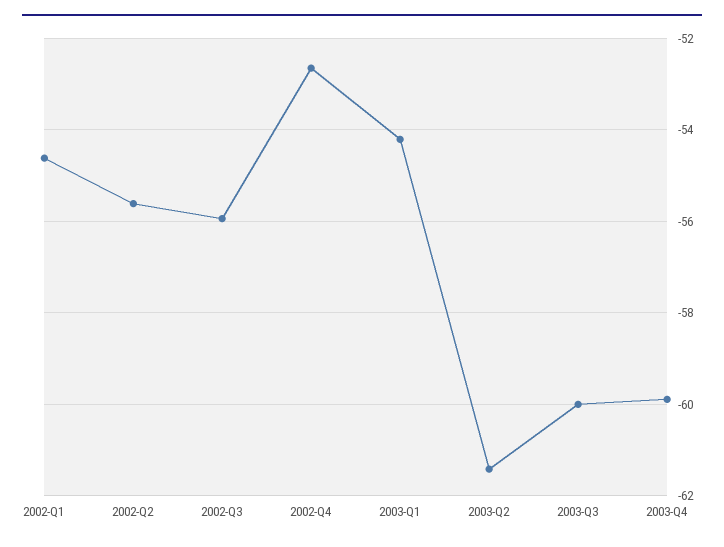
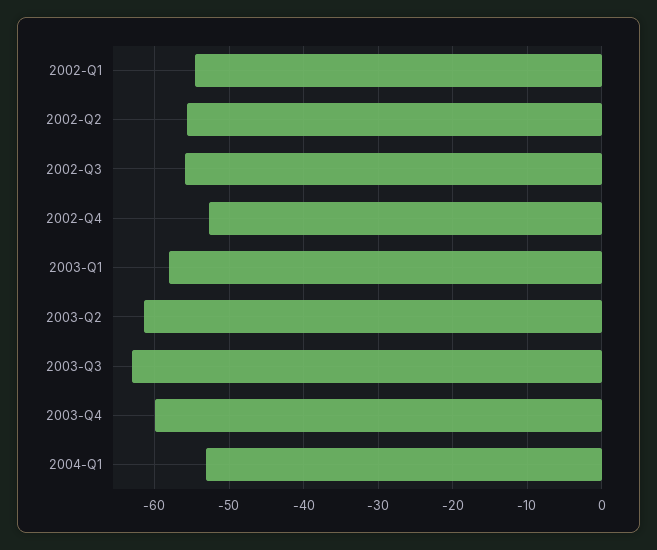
2003-Q1: -54.2 -> -58
2003-Q3: -60 -> -63
2004-Q1: none -> -53

